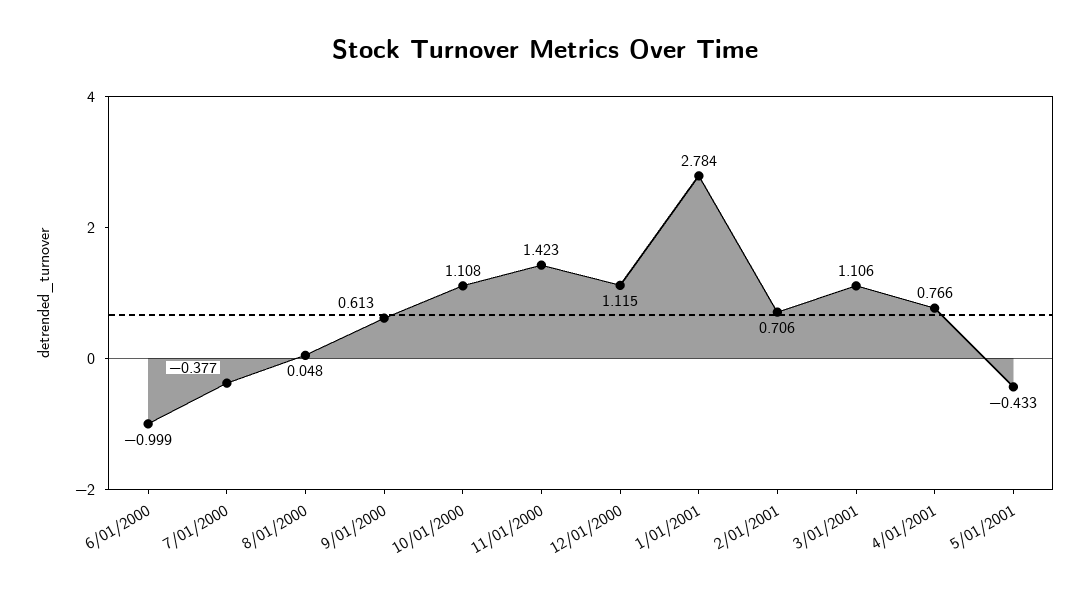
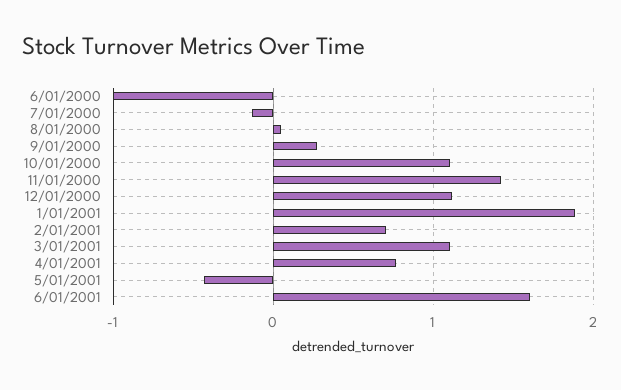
7/01/2000: -0.377 -> -0.1
9/01/2000: 0.613 -> 0.3
1/01/2001: 2.784 -> 1.9
6/01/2001: none -> 1.6

